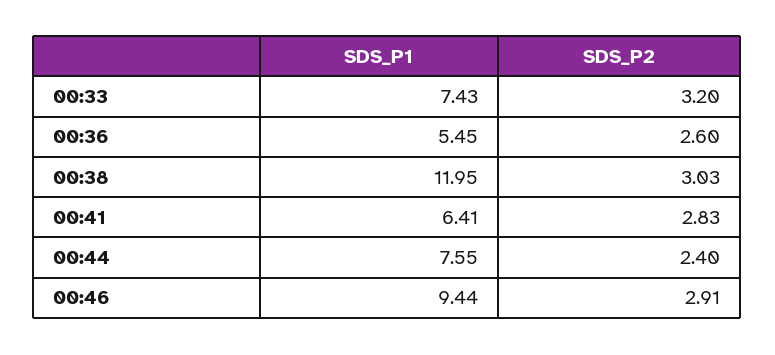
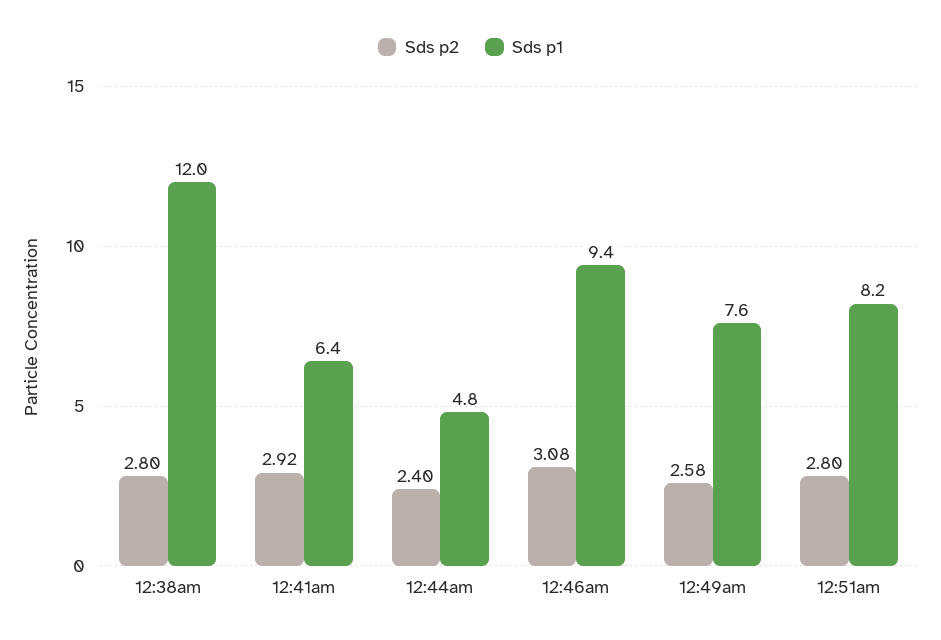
SDS_P1, 00:33: 7.43 -> none
SDS_P2, 00:33: 3.2 -> none
SDS_P1, 00:36: 5.45 -> none
SDS_P2, 00:36: 2.6 -> none
SDS_P2, 00:38: 3.03 -> 2.8
SDS_P2, 00:41: 2.83 -> 2.92
SDS_P1, 00:44: 7.55 -> 4.8
SDS_P2, 00:46: 2.91 -> 3.08
SDS_P2, 12:49am: none -> 2.58
SDS_P1, 12:49am: none -> 7.6
SDS_P2, 12:51am: none -> 2.8
SDS_P1, 12:51am: none -> 8.2

